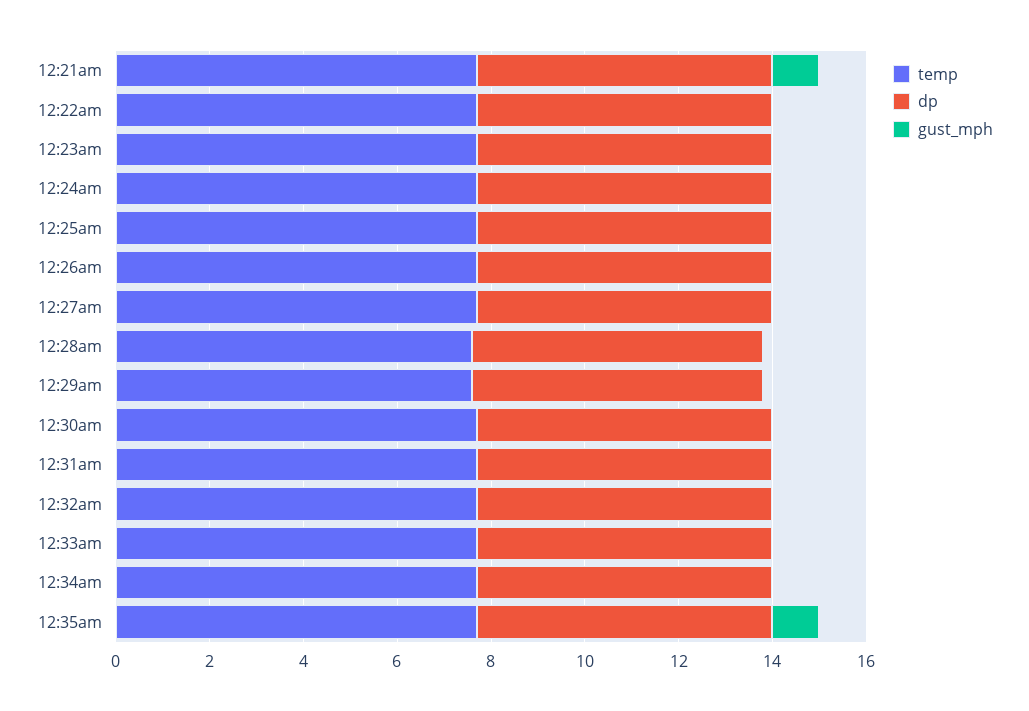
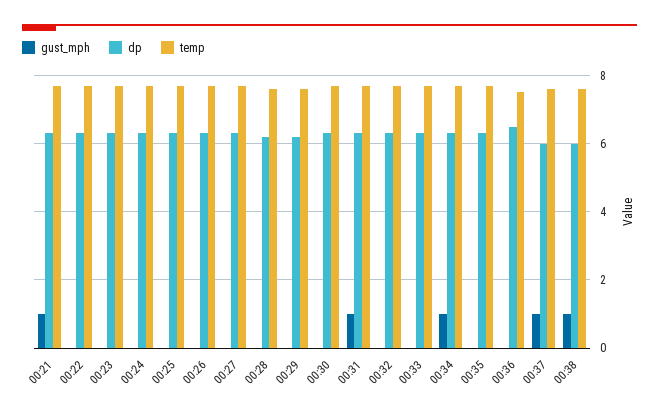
gust_mph, 12:31am: 0 -> 1
gust_mph, 12:34am: 0 -> 1
gust_mph, 12:35am: 1 -> 0
gust_mph, 00:36: none -> 0
dp, 00:36: none -> 6.5
temp, 00:36: none -> 7.5
gust_mph, 00:37: none -> 1
dp, 00:37: none -> 6
temp, 00:37: none -> 7.5
gust_mph, 00:38: none -> 1
dp, 00:38: none -> 6
temp, 00:38: none -> 7.5

